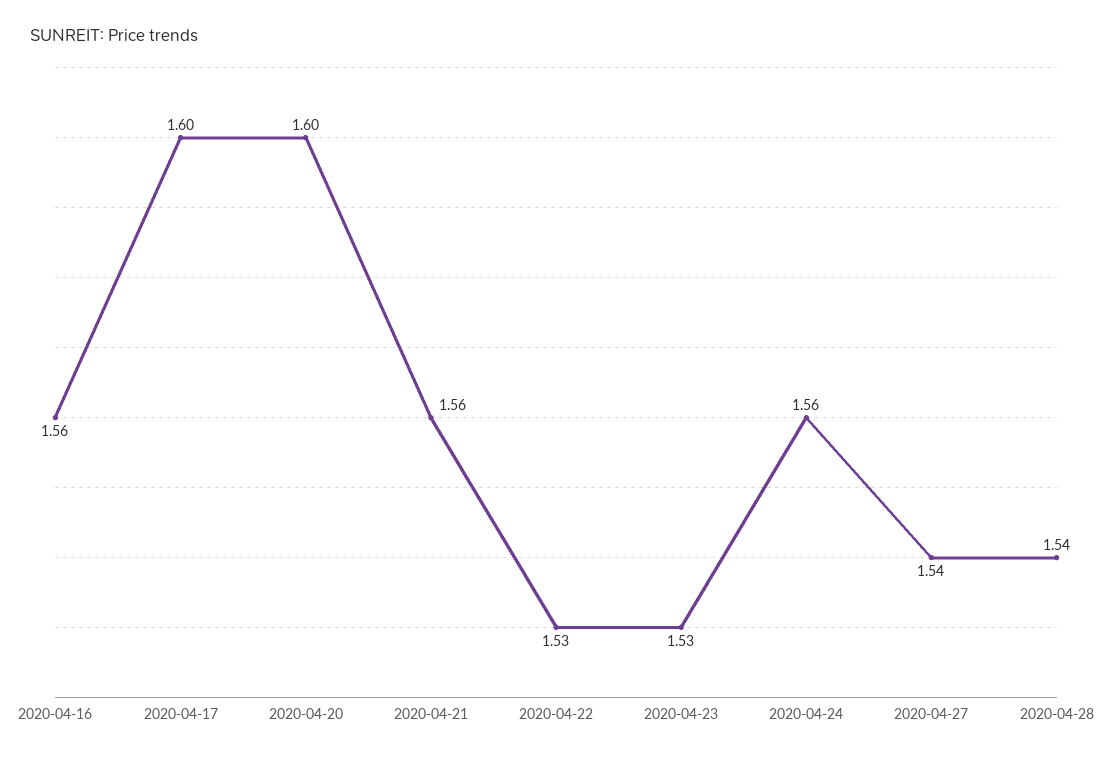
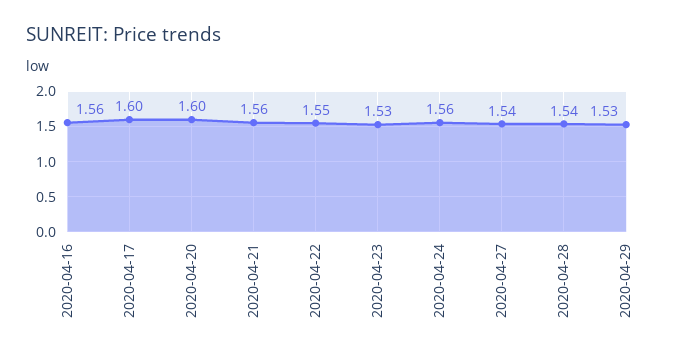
2020-04-22: 1.53 -> 1.55
2020-04-29: none -> 1.53

